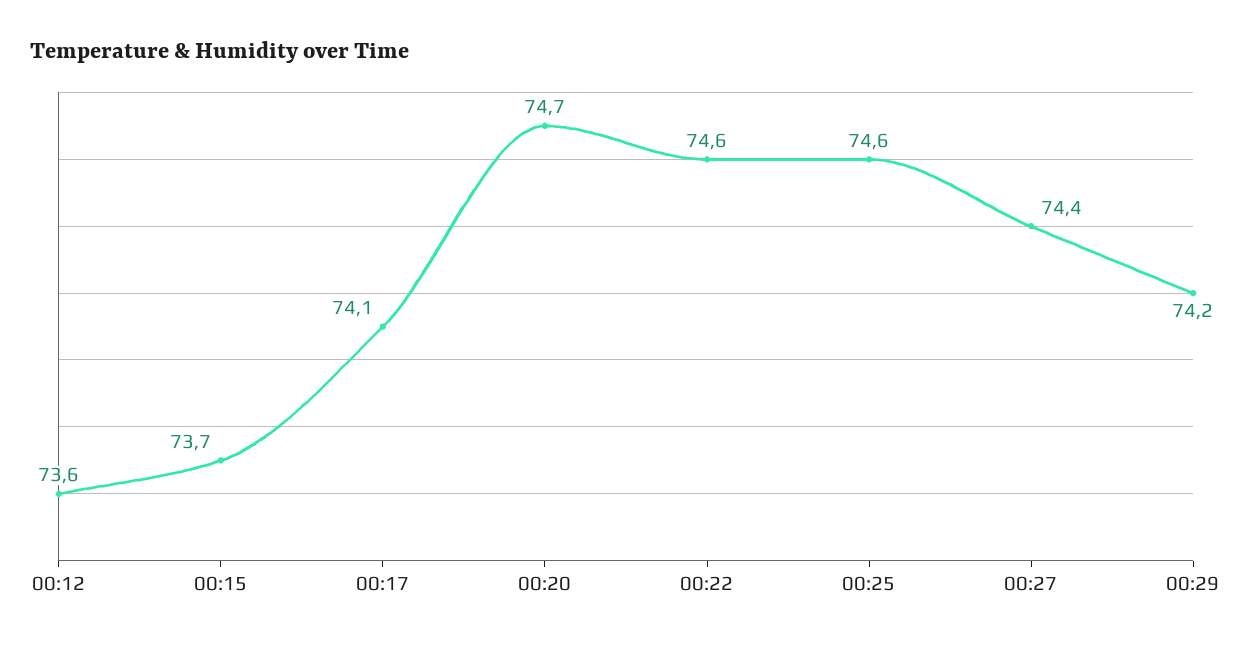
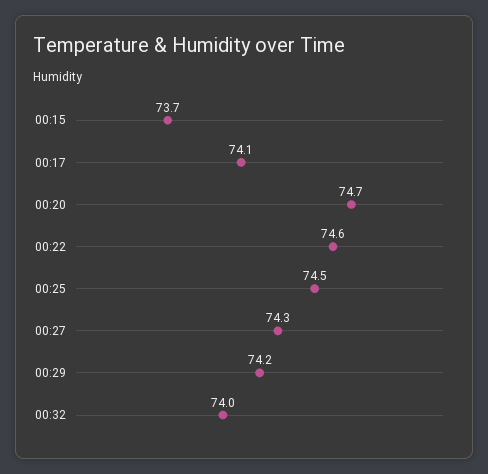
00:12: 73.6 -> none
00:25: 74.6 -> 74.5
00:27: 74.4 -> 74.3
00:32: none -> 74

